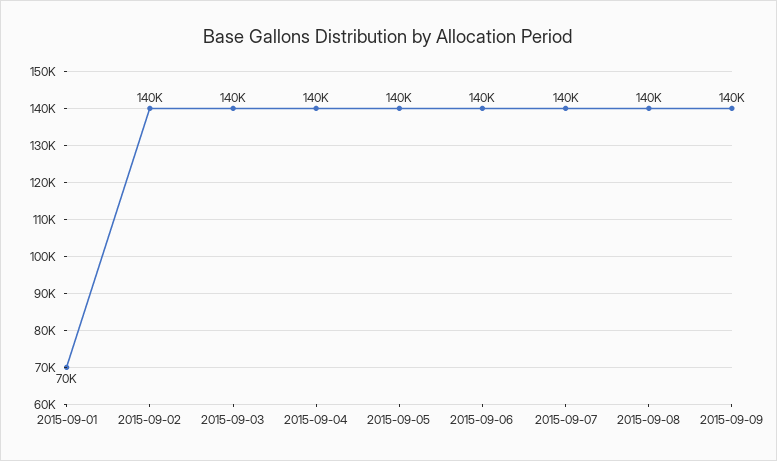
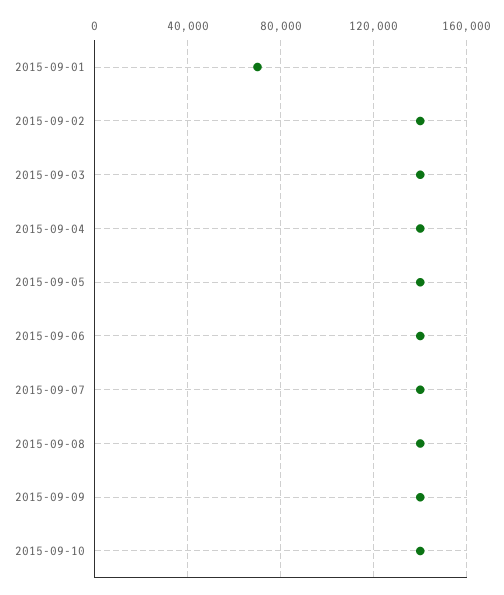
2015-09-10: none -> 140000

